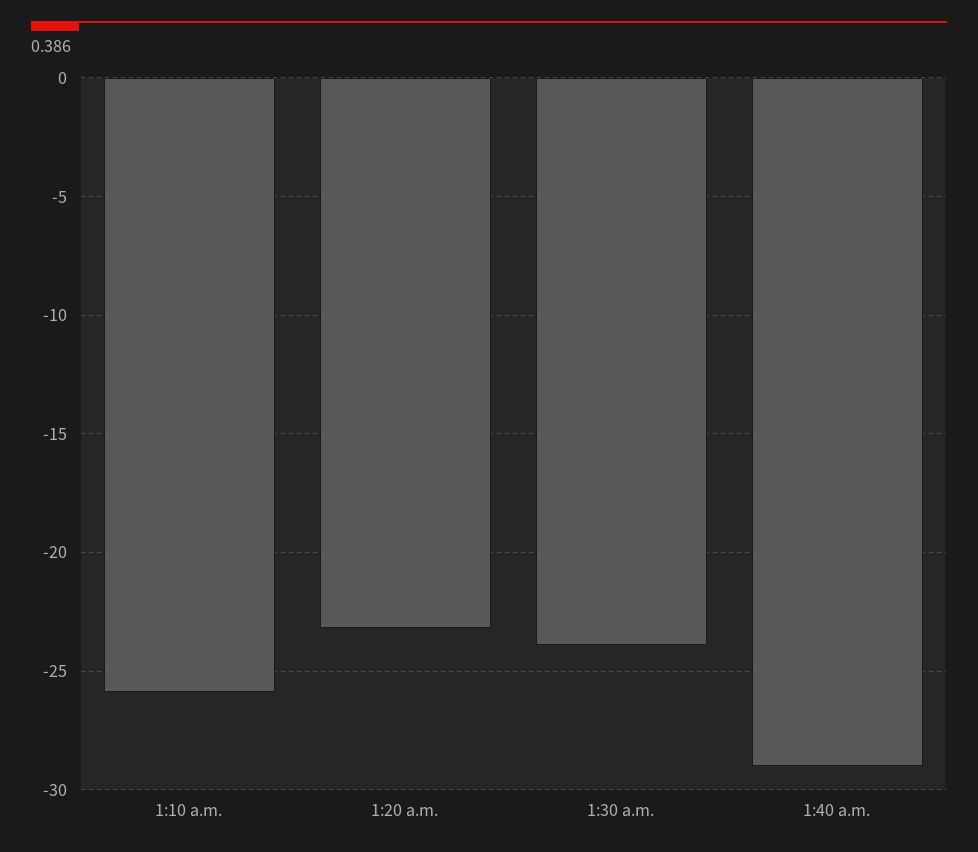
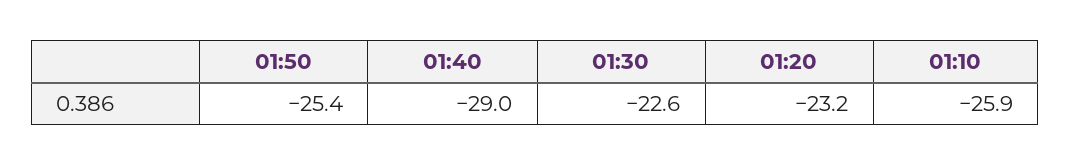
1:30 a.m.: -24 -> -22.6
01:50: none -> -25.4

